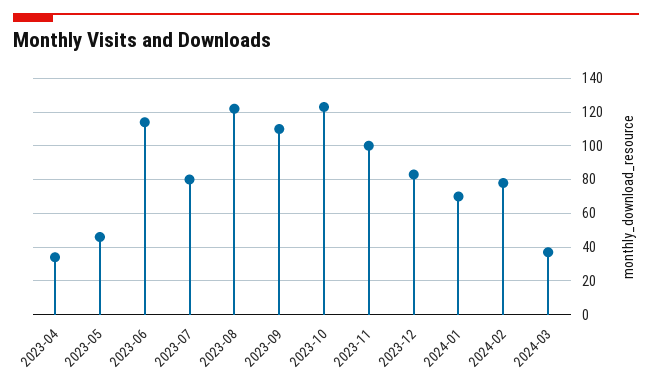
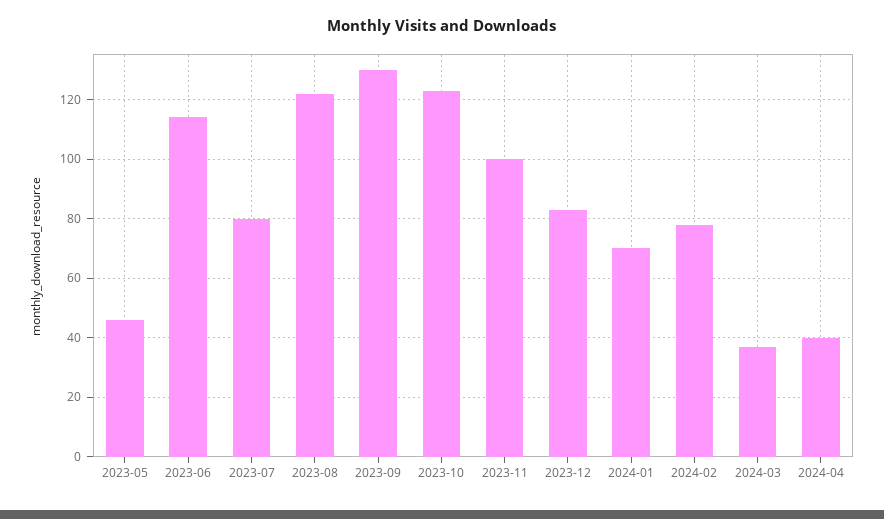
2023-04: 35 -> none
2023-09: 110 -> 130
2024-04: none -> 40

